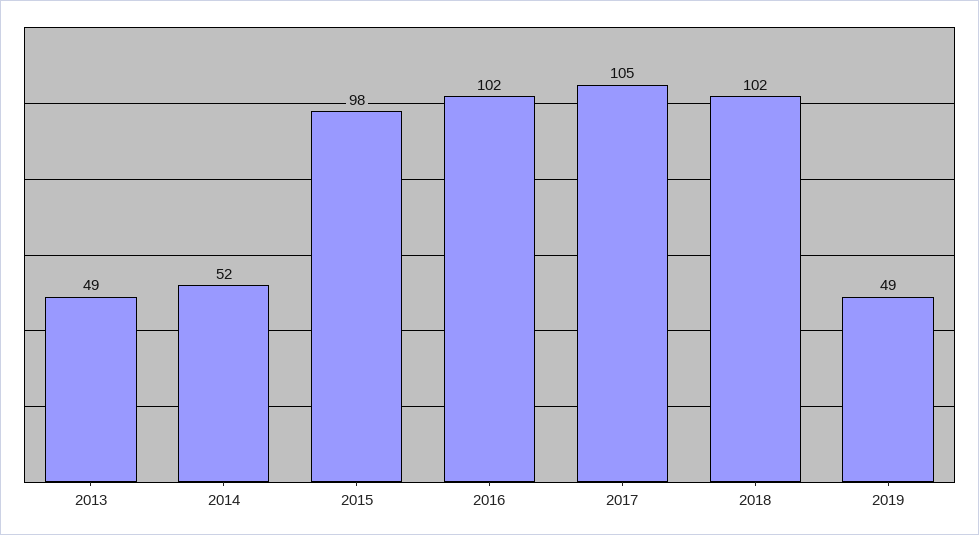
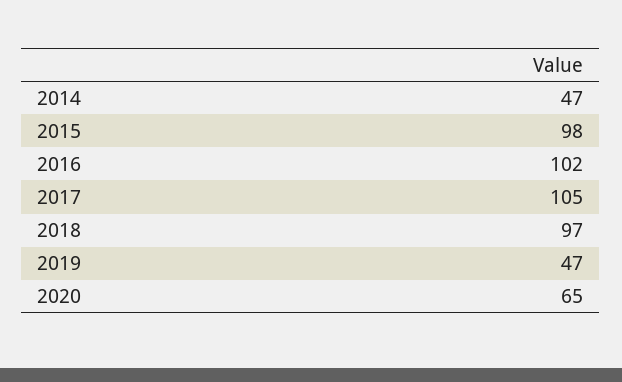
2013: 49 -> none
2014: 52 -> 47
2018: 102 -> 97
2019: 49 -> 47
2020: none -> 65

